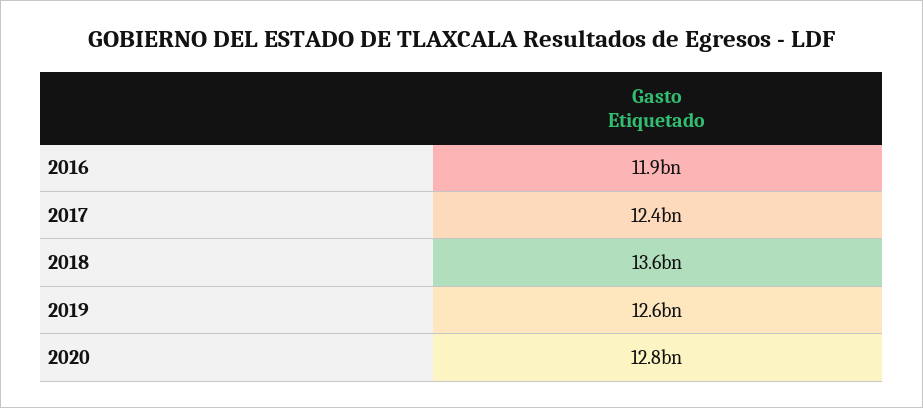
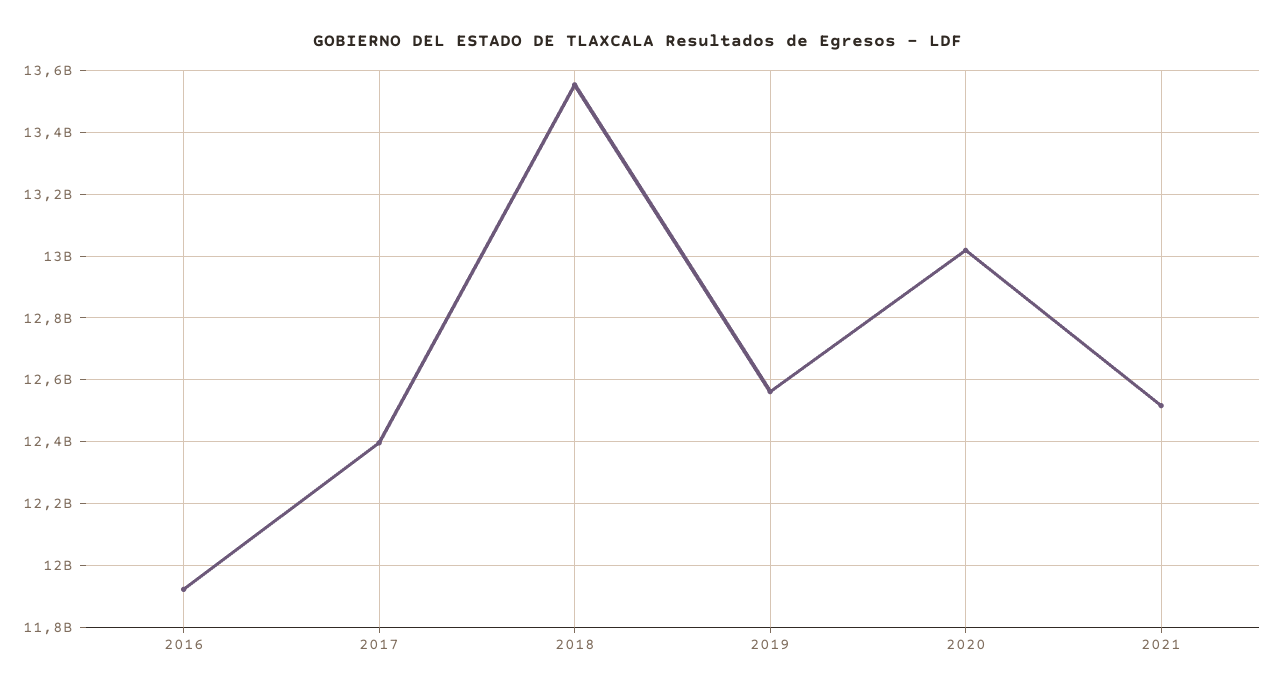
2020: 12800000000 -> 13020000000
2021: none -> 12520000000

